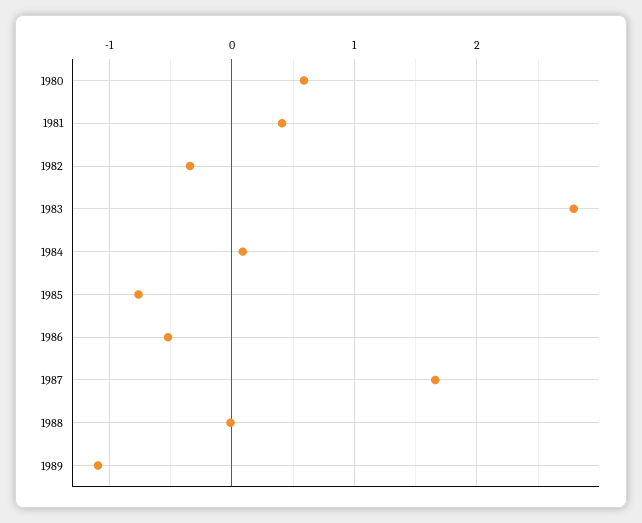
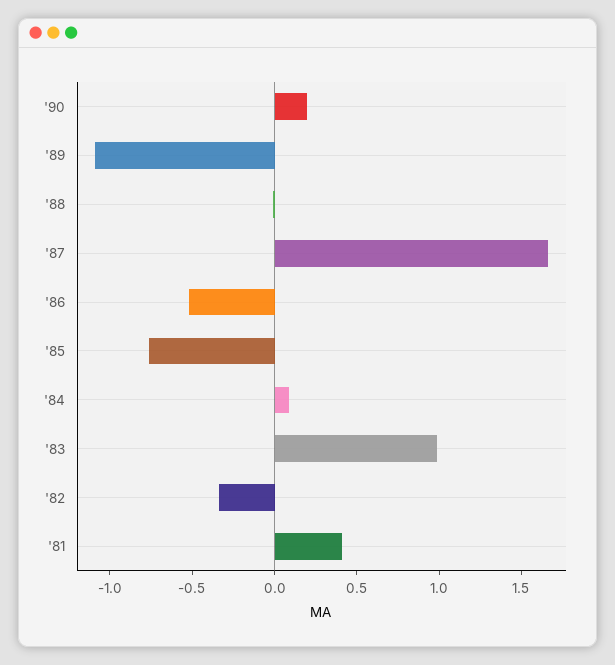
1980: 0.6 -> none
1983: 2.8 -> 1
'90: none -> 0.2

